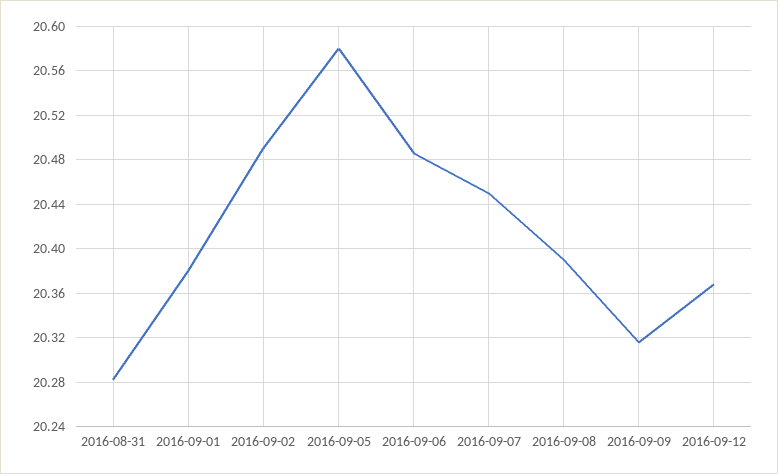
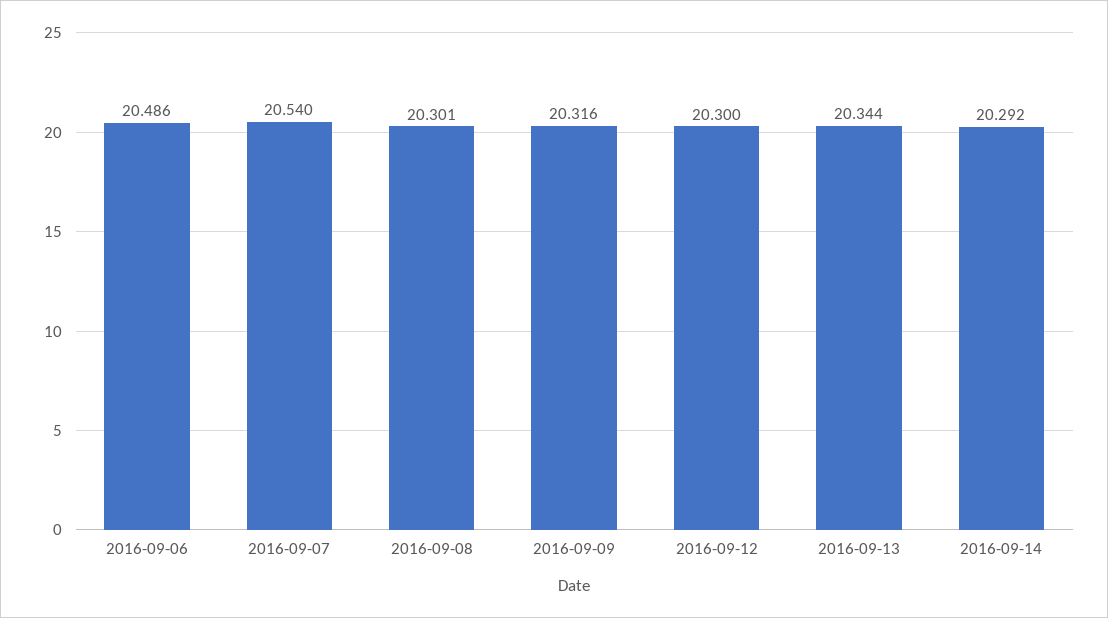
2016-08-31: 20.28 -> none
2016-09-01: 20.38 -> none
2016-09-02: 20.49 -> none
2016-09-05: 20.58 -> none
2016-09-07: 20.45 -> 20.54
2016-09-08: 20.39 -> 20.301
2016-09-12: 20.37 -> 20.3
2016-09-13: none -> 20.344
2016-09-14: none -> 20.292

